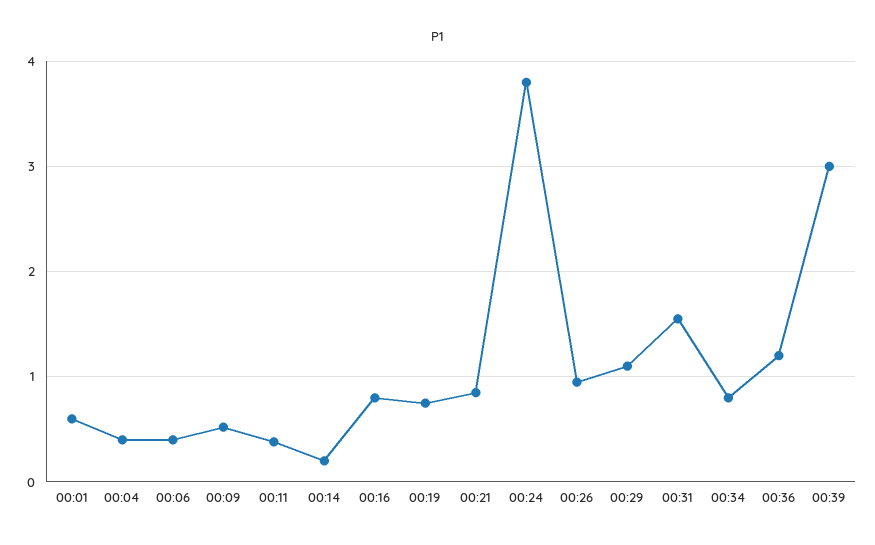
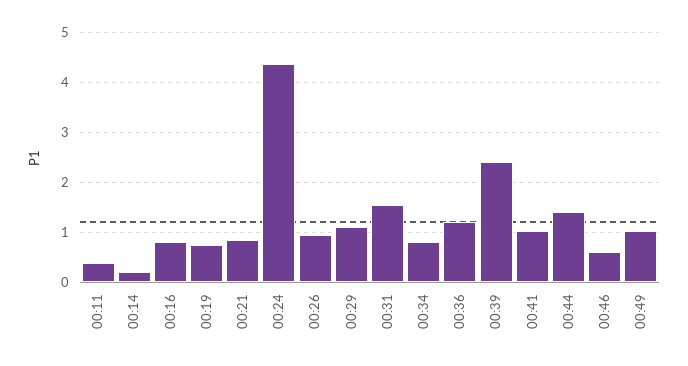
00:01: 0.6 -> none
00:04: 0.4 -> none
00:06: 0.4 -> none
00:09: 0.5 -> none
00:24: 3.8 -> 4.4
00:39: 3 -> 2.4
00:41: none -> 1
00:44: none -> 1.4
00:46: none -> 0.6
00:49: none -> 1

